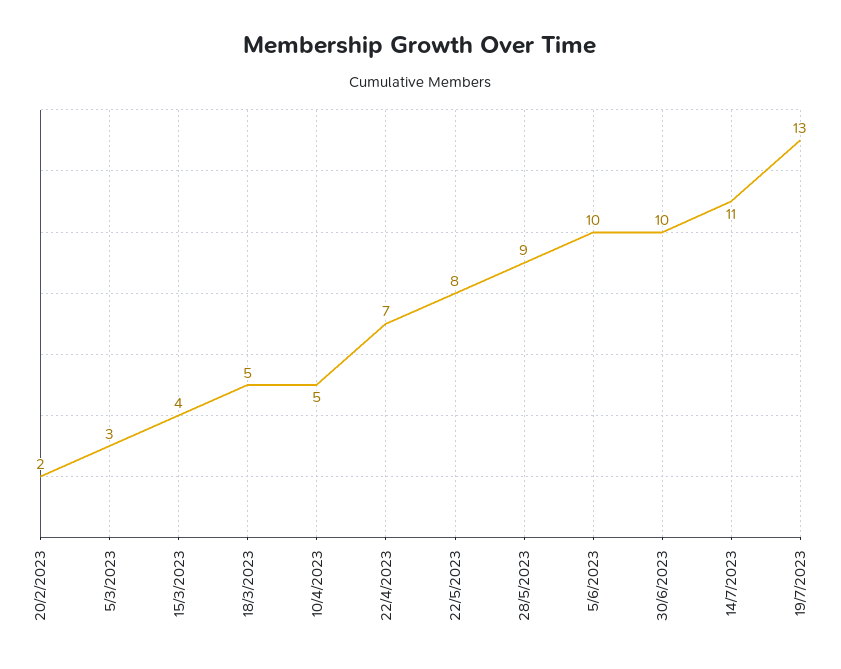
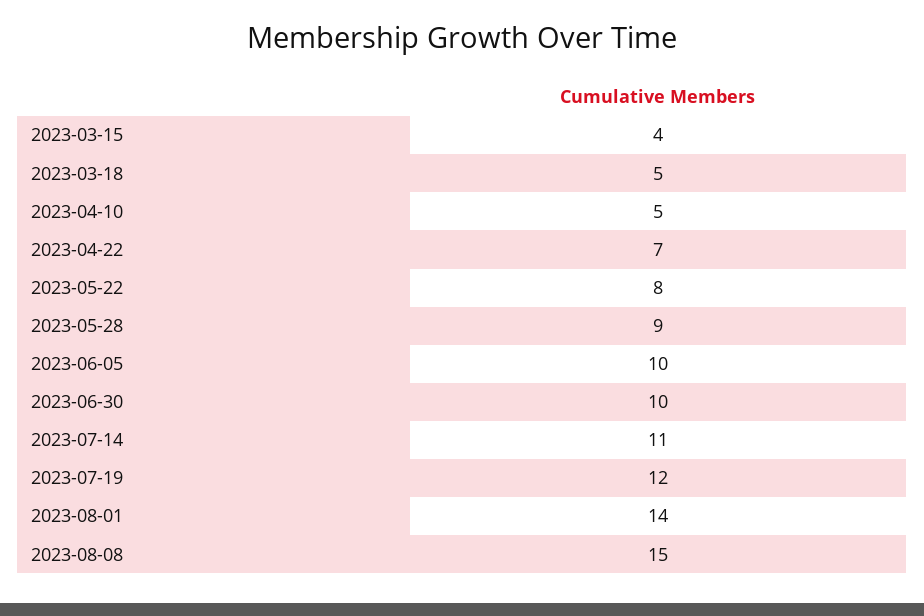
20/2/2023: 2 -> none
5/3/2023: 3 -> none
19/7/2023: 13 -> 12
2023-08-01: none -> 14
2023-08-08: none -> 15

